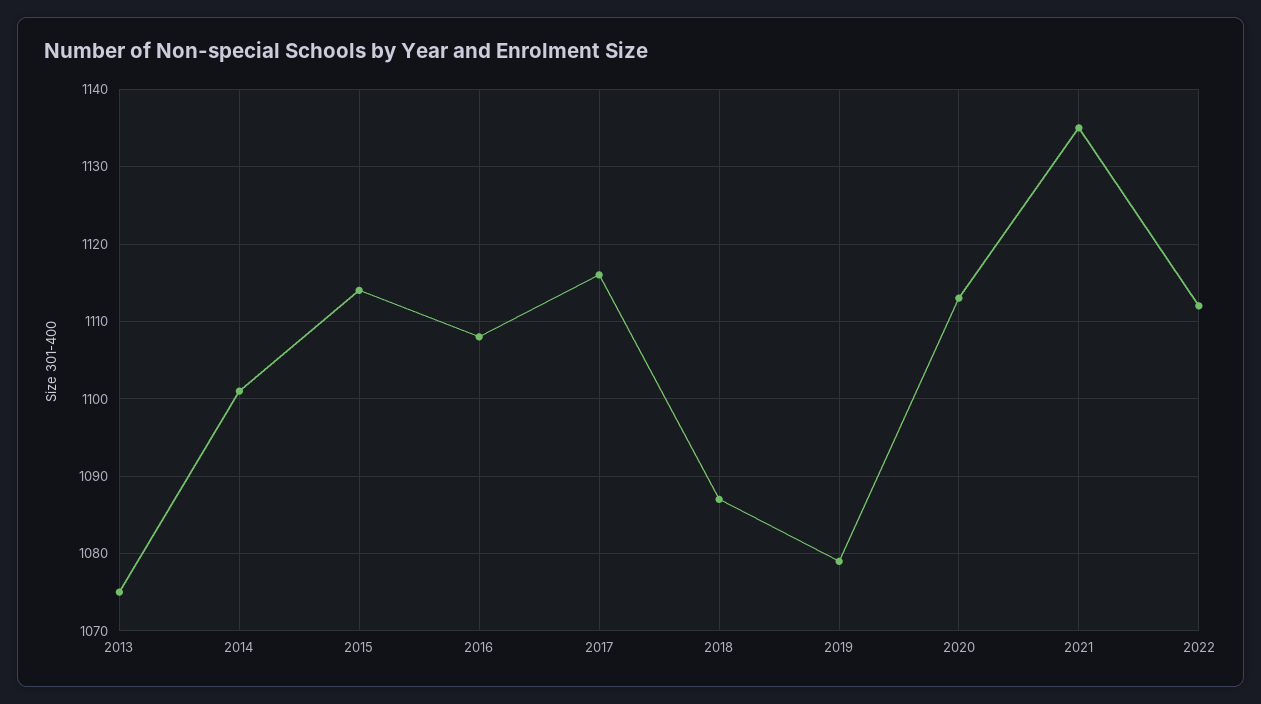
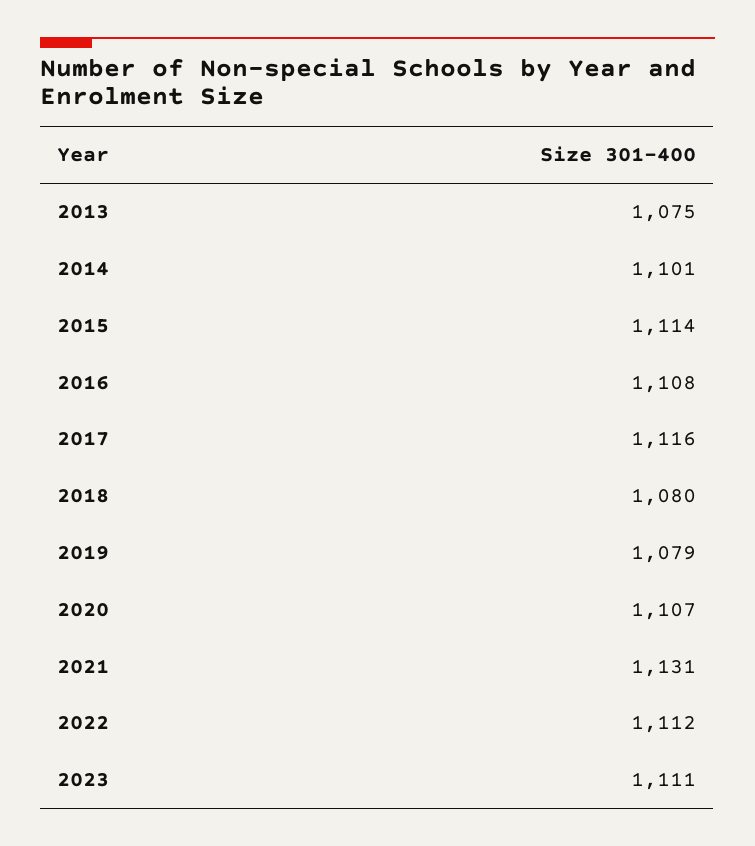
2018: 1087 -> 1080
2020: 1113 -> 1107
2021: 1135 -> 1131
2023: none -> 1111

